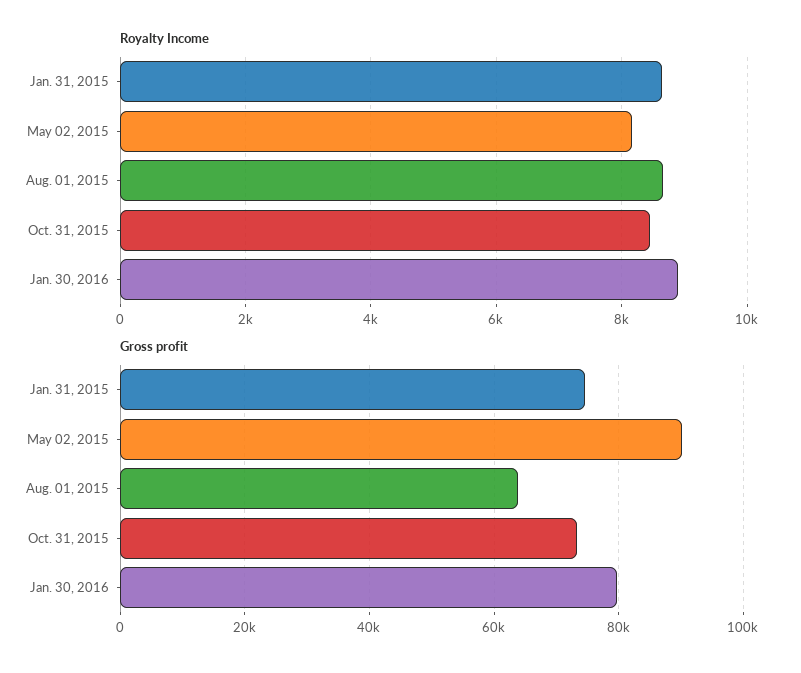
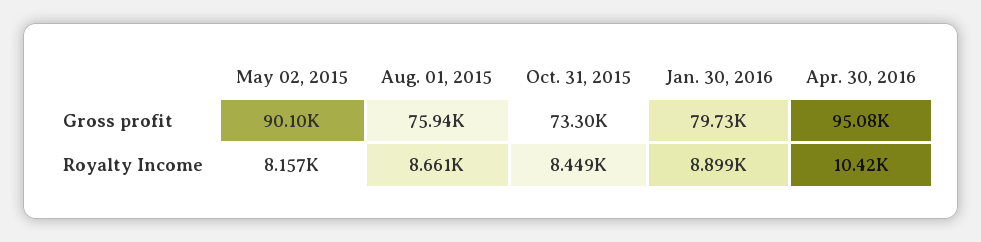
Royalty Income, Jan. 31, 2015: 8600 -> none
Gross profit, Jan. 31, 2015: 74000 -> none
Gross profit, Aug. 01, 2015: 64000 -> 75940
Gross profit, Apr. 30, 2016: none -> 95080
Royalty Income, Apr. 30, 2016: none -> 10420

